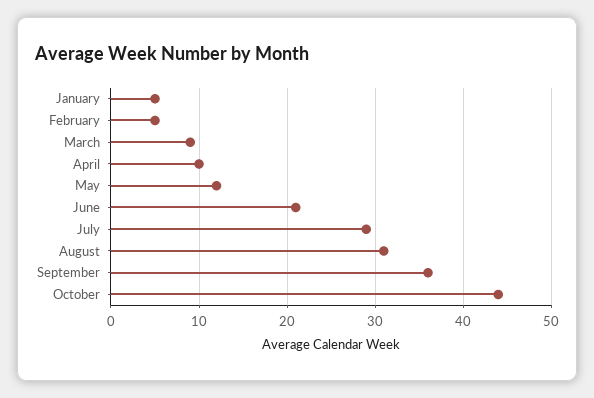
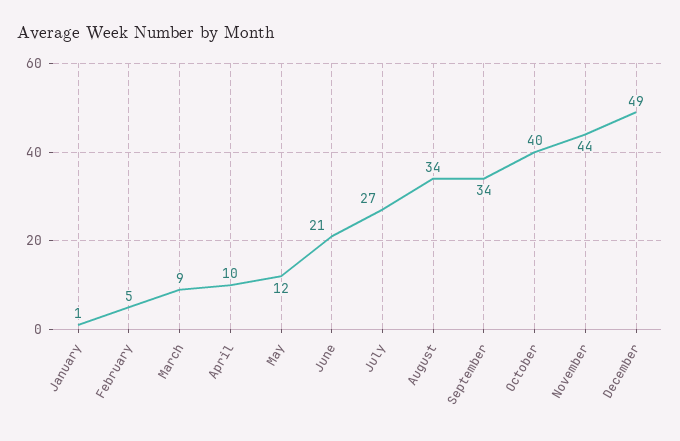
January: 5 -> 1
July: 29 -> 27
August: 31 -> 34
September: 36 -> 34
October: 44 -> 40
November: none -> 44
December: none -> 49

